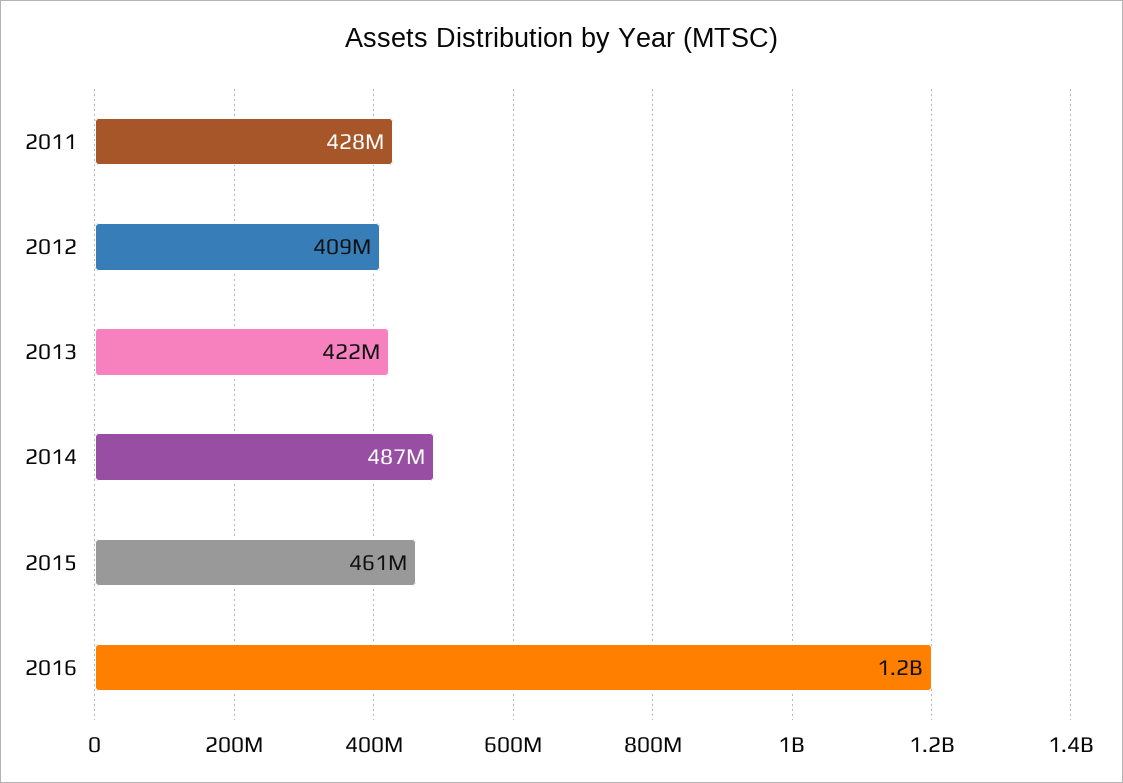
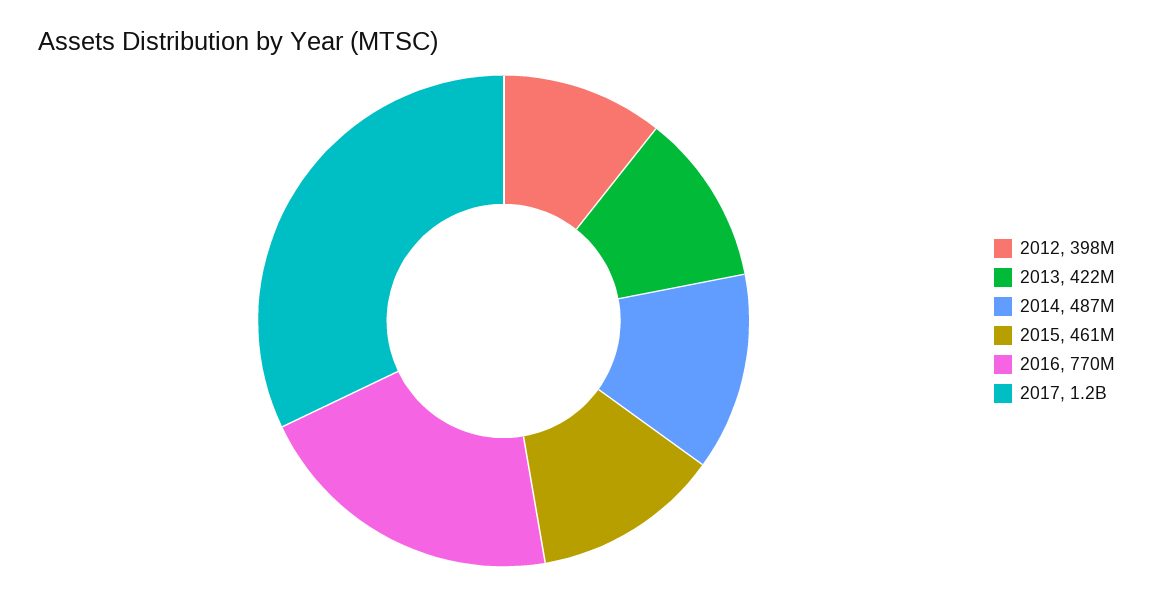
2011: 428000000 -> none
2012: 409000000 -> 398000000
2016: 1200000000 -> 770000000
2017: none -> 1200000000

